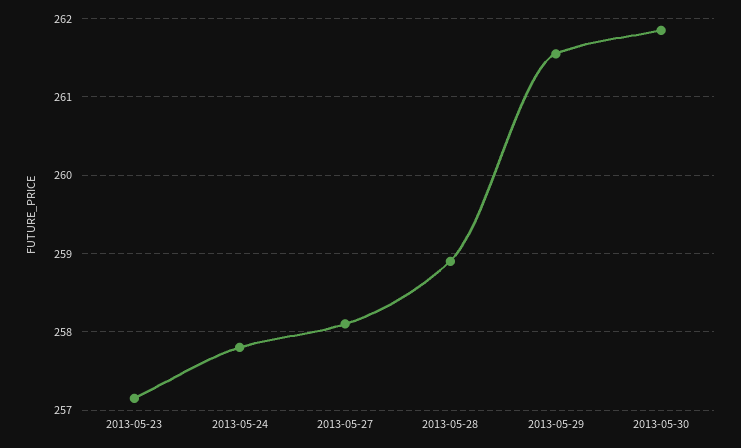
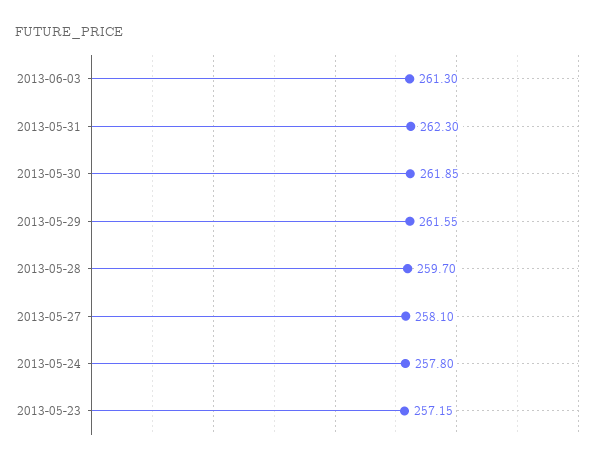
2013-05-28: 258.9 -> 259.7
2013-06-03: none -> 261.3
2013-05-31: none -> 262.3

